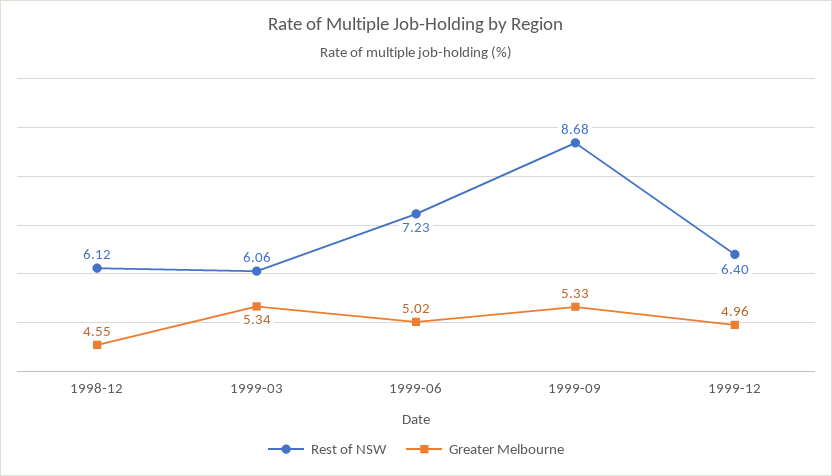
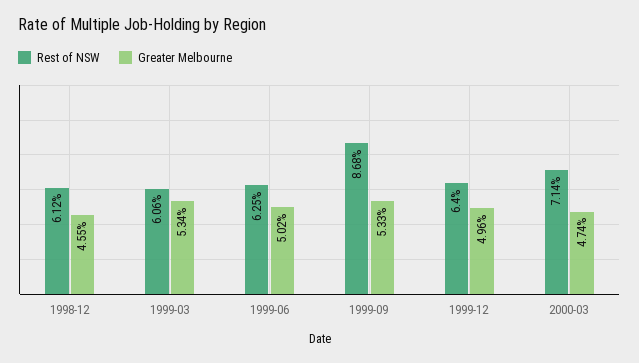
Rest of NSW, 1999-06: 7.23 -> 6.25
Rest of NSW, 2000-03: none -> 7.14
Greater Melbourne, 2000-03: none -> 4.74

